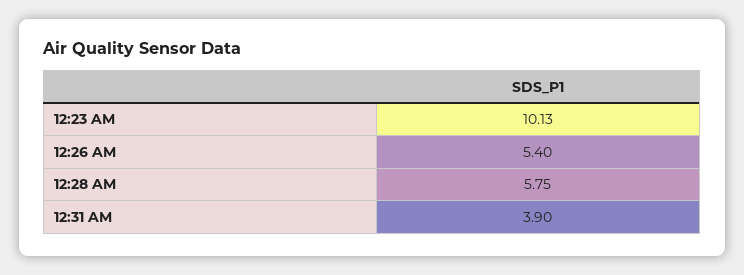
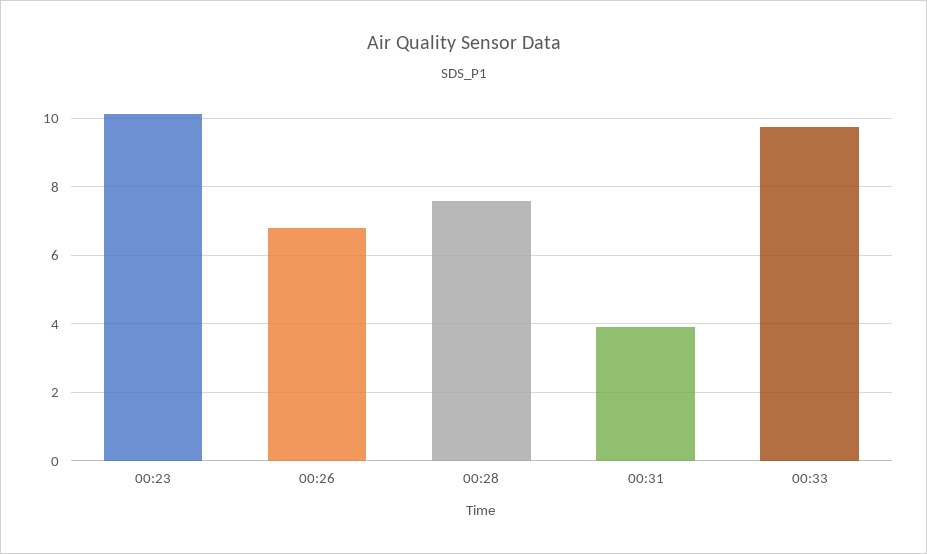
12:26 AM: 5.4 -> 6.8
12:28 AM: 5.75 -> 7.6
00:33: none -> 9.8

